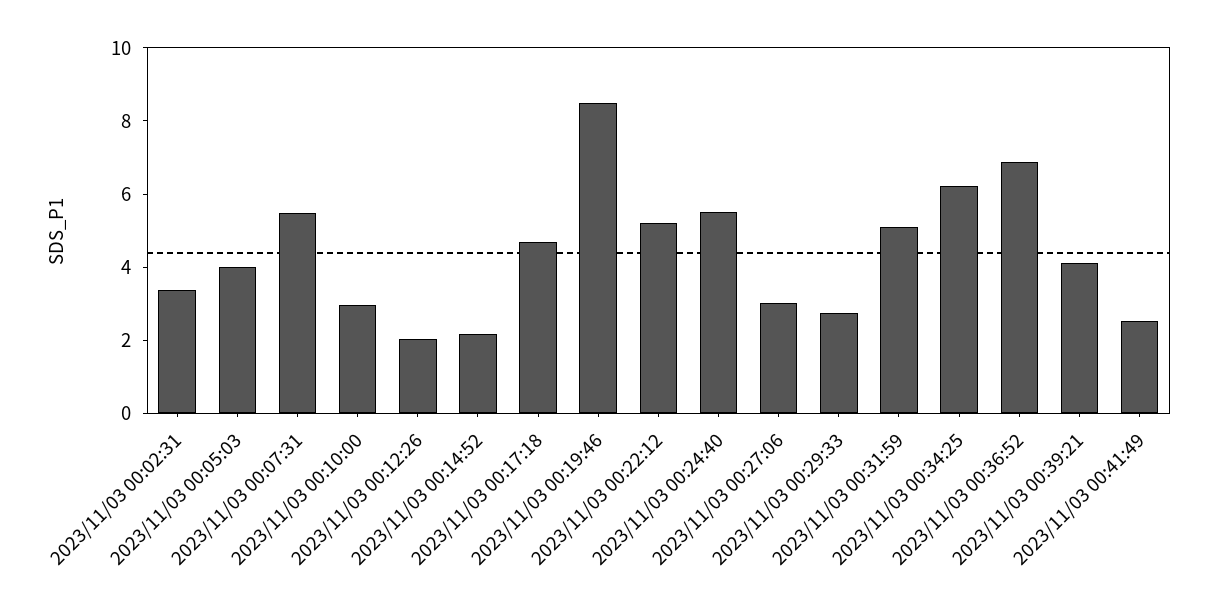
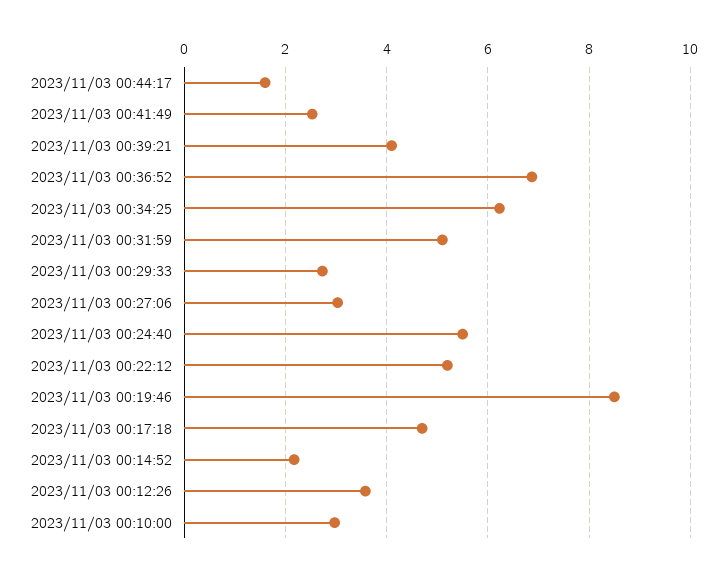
2023/11/03 00:02:31: 3.5 -> none
2023/11/03 00:05:03: 4 -> none
2023/11/03 00:07:31: 5.5 -> none
2023/11/03 00:12:26: 2 -> 3.6
2023/11/03 00:44:17: none -> 1.6

